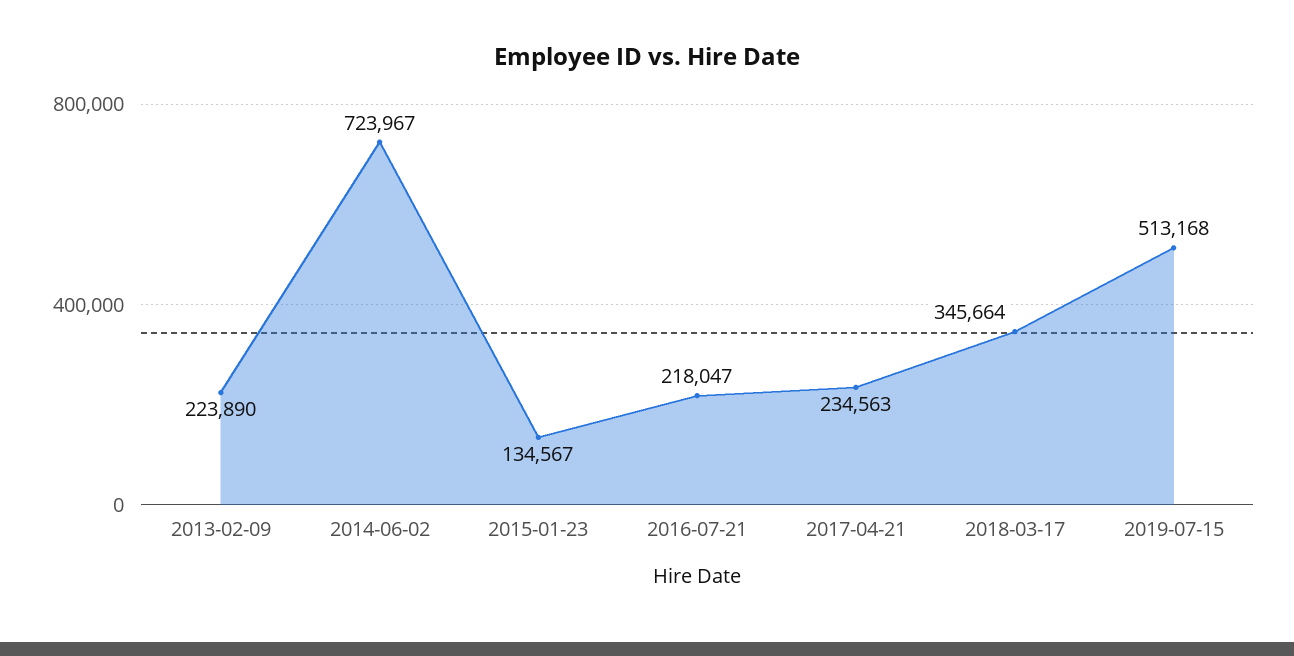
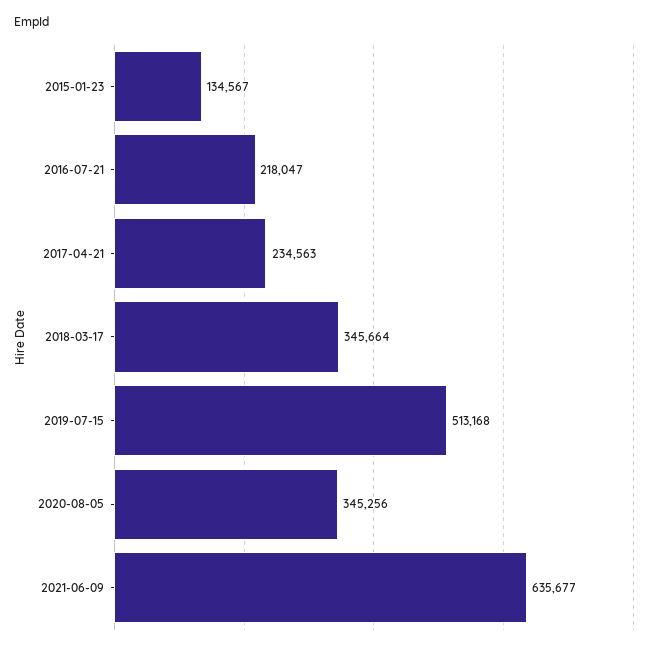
2013-02-09: 223890 -> none
2014-06-02: 723967 -> none
2020-08-05: none -> 345256
2021-06-09: none -> 635677

